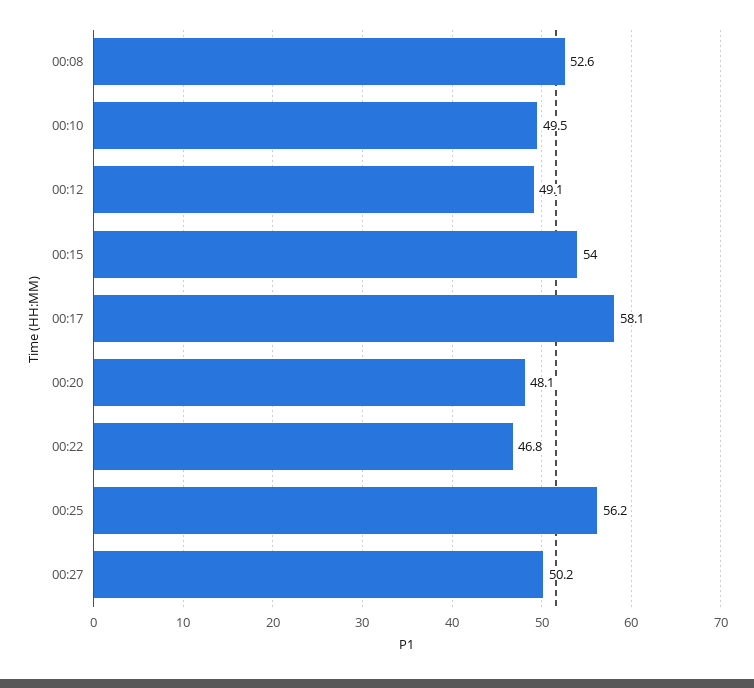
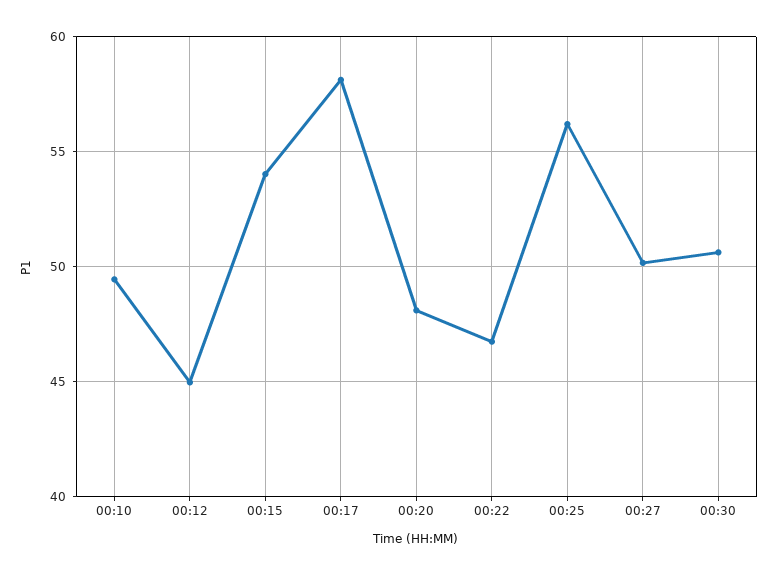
00:08: 52.6 -> none
00:12: 49.1 -> 45
00:30: none -> 50.5

